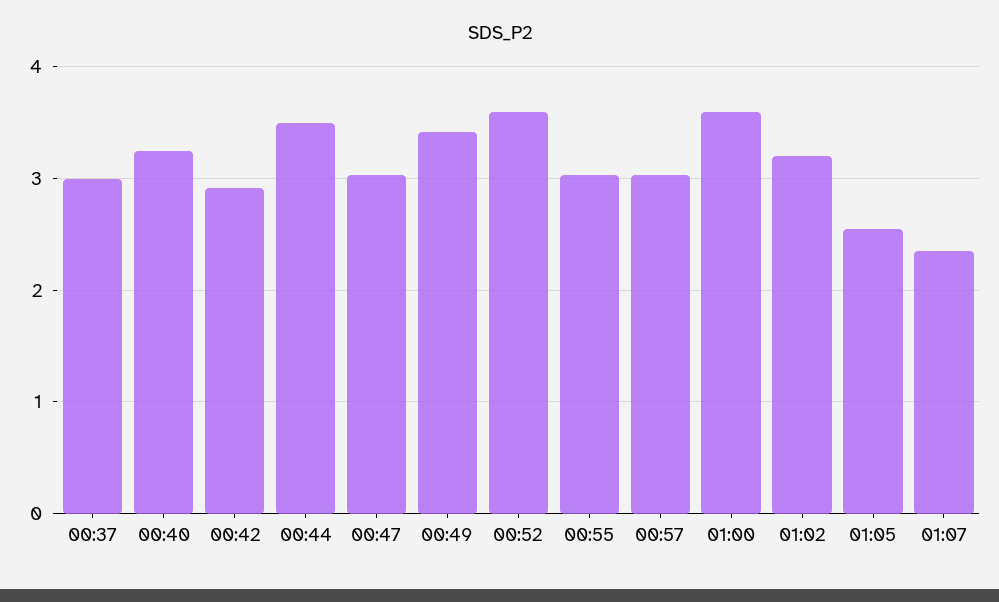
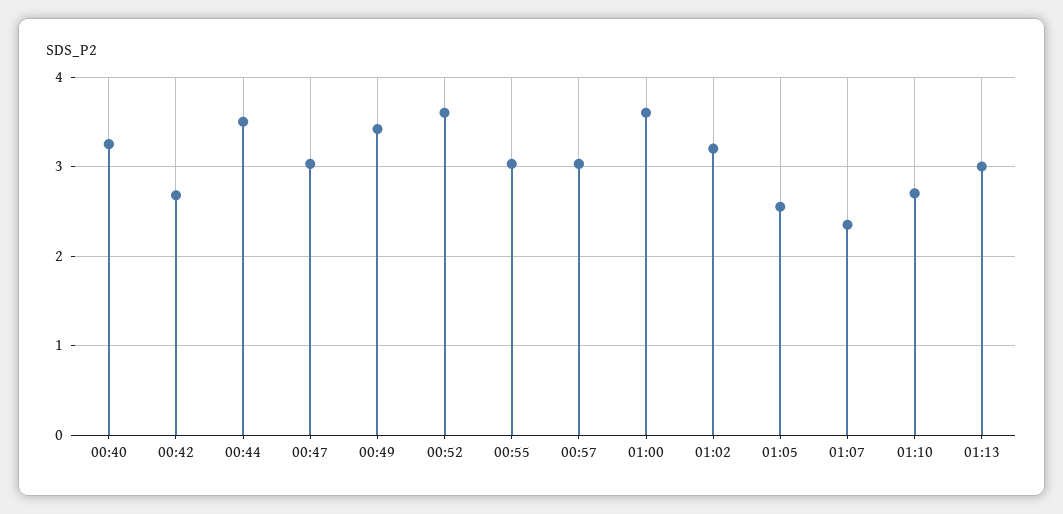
00:37: 3 -> none
00:42: 2.9 -> 2.7
01:10: none -> 2.7
01:13: none -> 3

